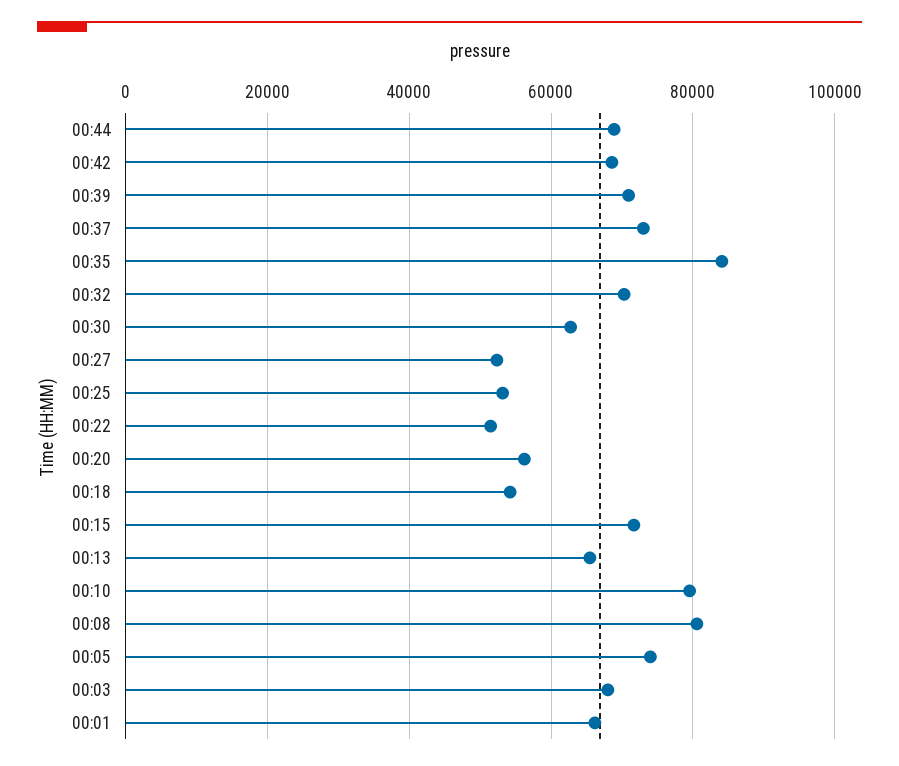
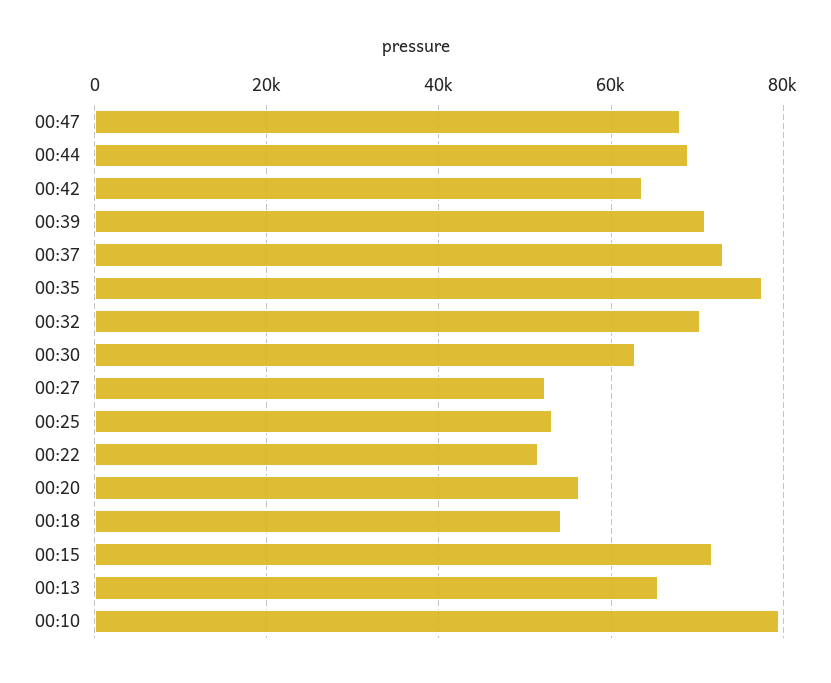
00:42: 68000 -> 64000
00:35: 84000 -> 78000
00:08: 80000 -> none
00:05: 74000 -> none
00:03: 68000 -> none
00:01: 66000 -> none
00:47: none -> 68000

